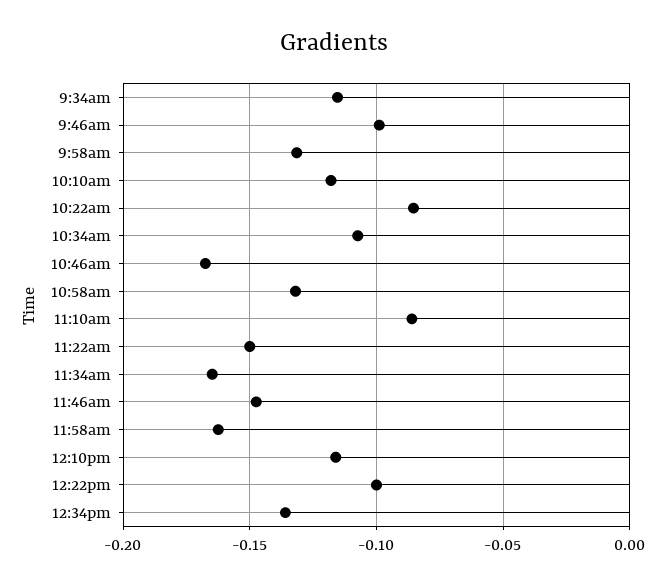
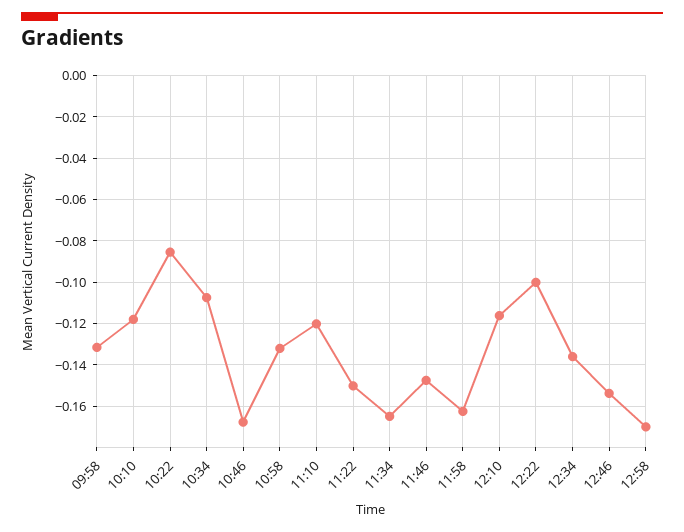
9:34am: -0.115 -> none
9:46am: -0.1 -> none
11:10am: -0.085 -> -0.12
12:46: none -> -0.155
12:58: none -> -0.17

